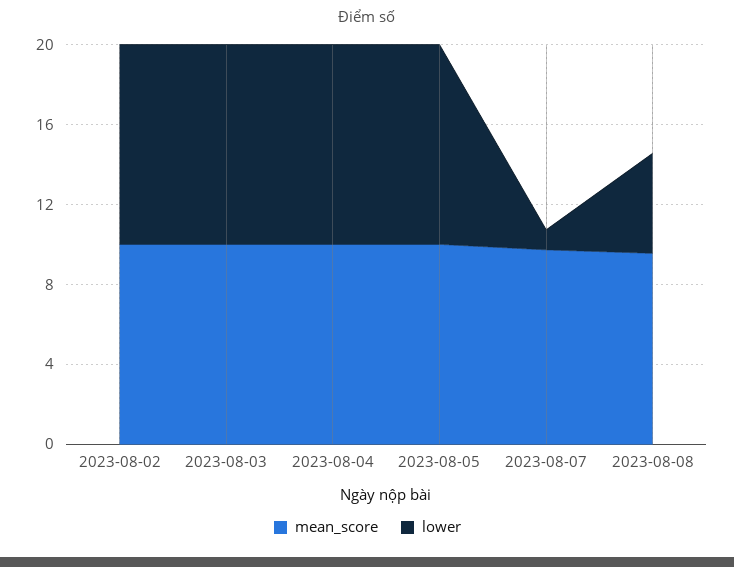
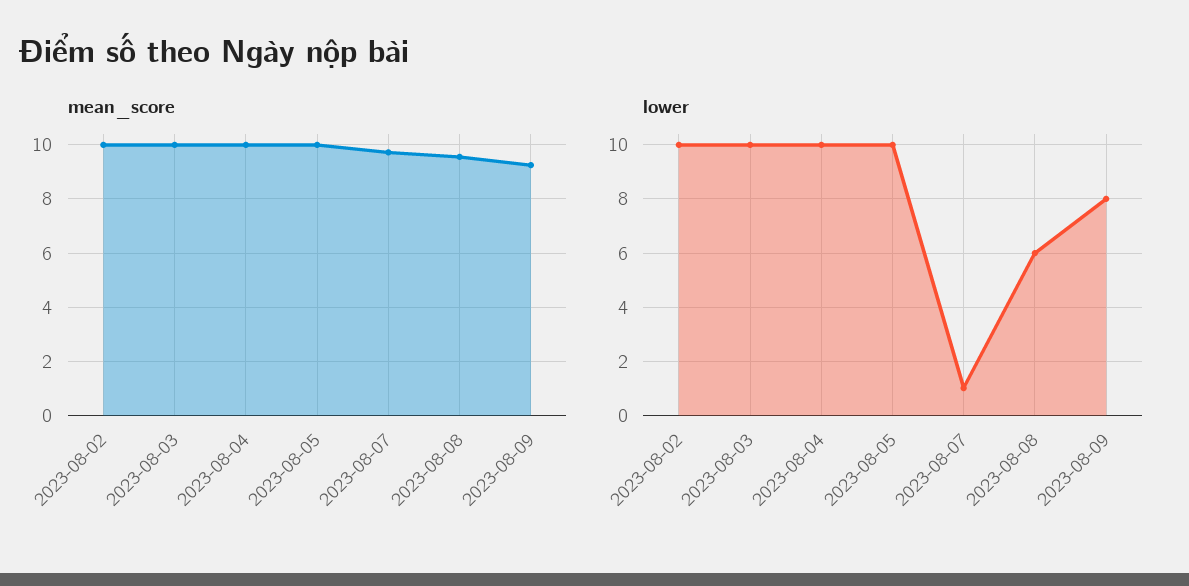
lower, 2023-08-08: 5 -> 6
mean_score, 2023-08-09: none -> 9.25
lower, 2023-08-09: none -> 8

